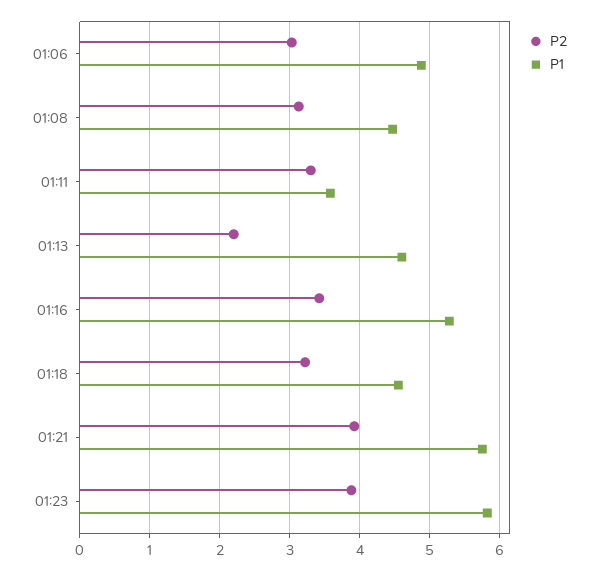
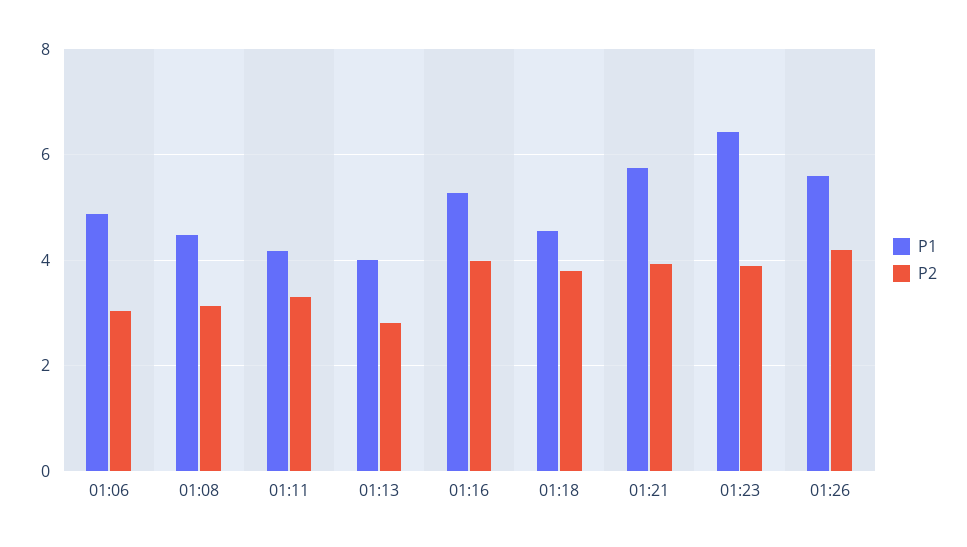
P1, 01:11: 3.6 -> 4.2
P2, 01:13: 2.2 -> 2.8
P1, 01:13: 4.6 -> 4
P2, 01:16: 3.4 -> 4
P2, 01:18: 3.2 -> 3.8
P1, 01:23: 5.8 -> 6.4
P1, 01:26: none -> 5.6
P2, 01:26: none -> 4.2

